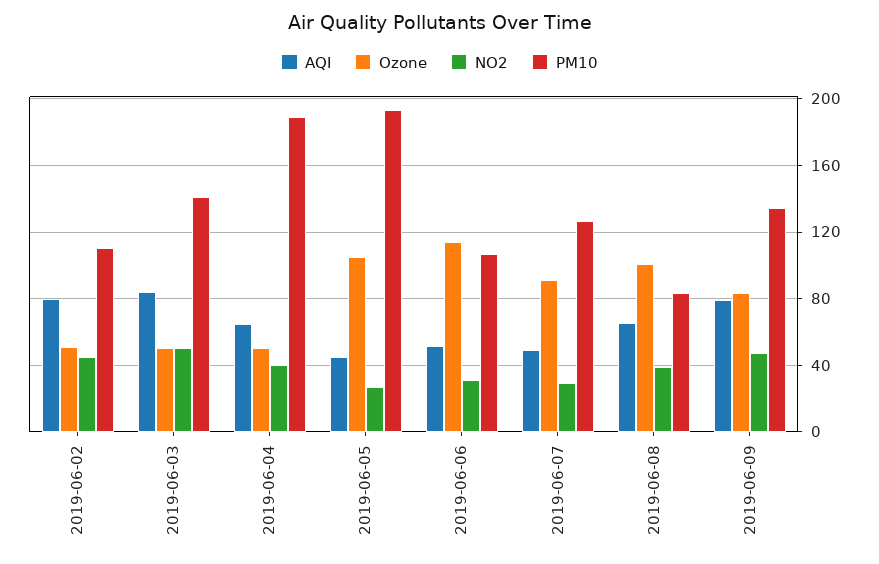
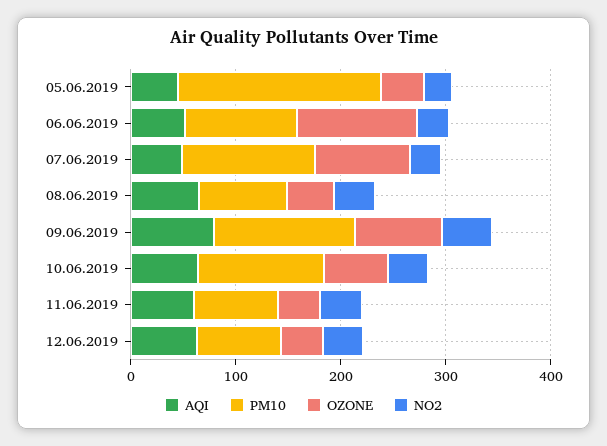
AQI, 2019-06-02: 80 -> none
Ozone, 2019-06-02: 50 -> none
NO2, 2019-06-02: 45 -> none
PM10, 2019-06-02: 110 -> none
AQI, 2019-06-03: 85 -> none
Ozone, 2019-06-03: 50 -> none
NO2, 2019-06-03: 50 -> none
PM10, 2019-06-03: 140 -> none
AQI, 2019-06-04: 65 -> none
Ozone, 2019-06-04: 50 -> none
NO2, 2019-06-04: 40 -> none
PM10, 2019-06-04: 190 -> none
Ozone, 2019-06-05: 105 -> 40
Ozone, 2019-06-08: 100 -> 40
AQI, 10.06.2019: none -> 60
PM10, 10.06.2019: none -> 120
Ozone, 10.06.2019: none -> 60
NO2, 10.06.2019: none -> 40
AQI, 11.06.2019: none -> 60
PM10, 11.06.2019: none -> 80
Ozone, 11.06.2019: none -> 40
NO2, 11.06.2019: none -> 40
AQI, 12.06.2019: none -> 60
PM10, 12.06.2019: none -> 80
Ozone, 12.06.2019: none -> 40
NO2, 12.06.2019: none -> 40

